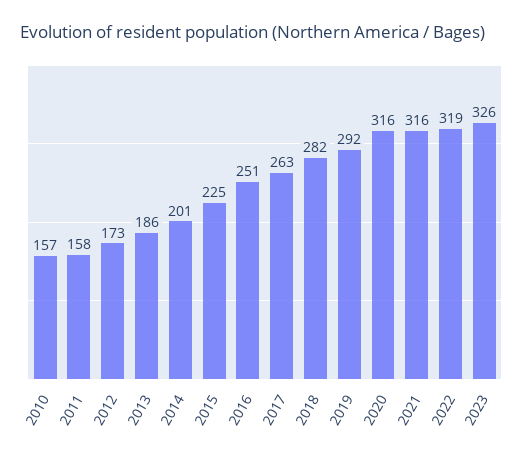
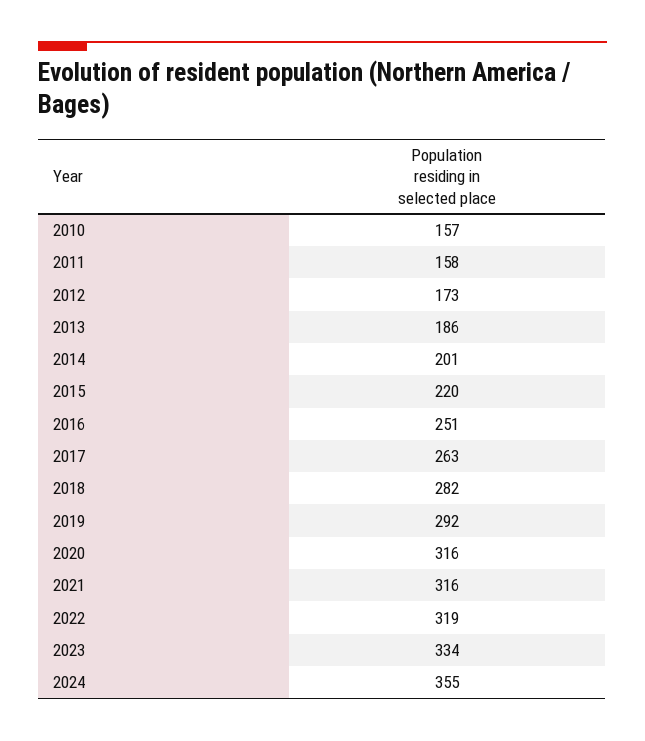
2015: 225 -> 220
2023: 326 -> 334
2024: none -> 355

